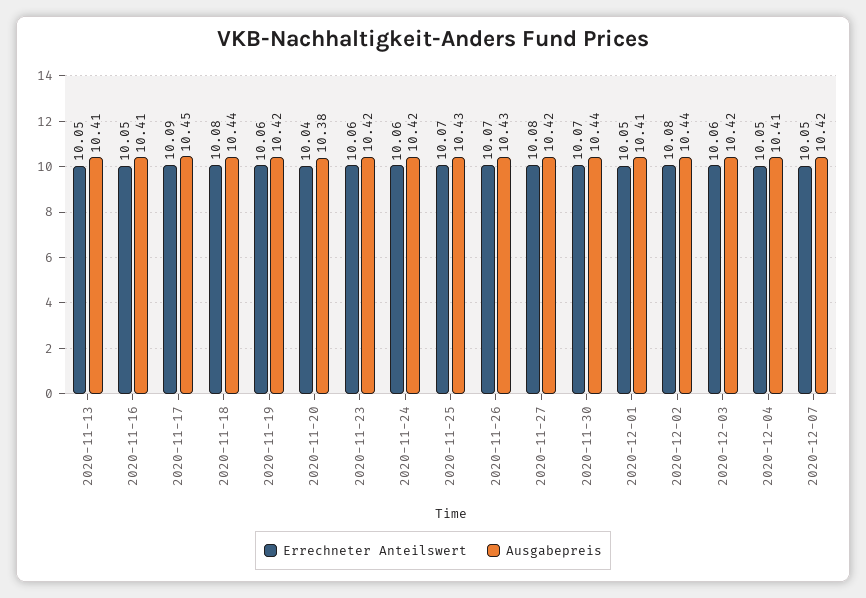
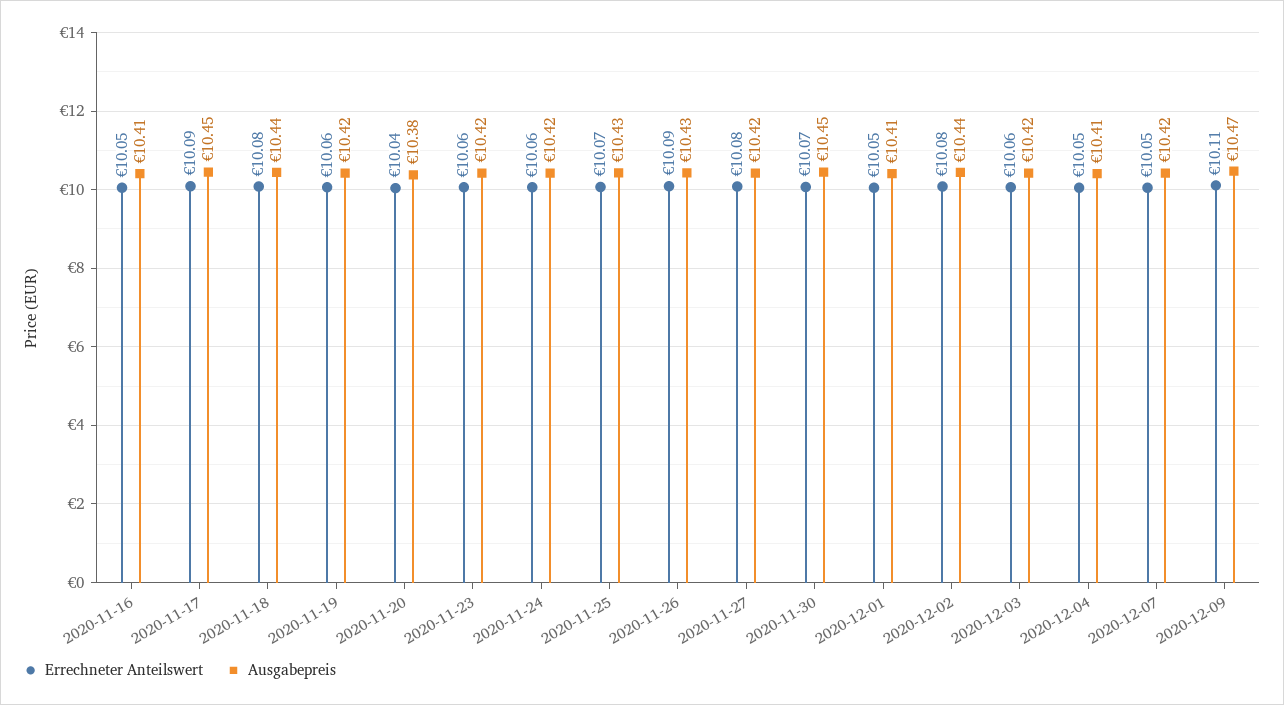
Errechneter Anteilswert, 2020-11-13: 10.05 -> none
Ausgabepreis, 2020-11-13: 10.41 -> none
Errechneter Anteilswert, 2020-11-26: 10.07 -> 10.09
Ausgabepreis, 2020-11-30: 10.44 -> 10.45
Errechneter Anteilswert, 2020-12-09: none -> 10.11
Ausgabepreis, 2020-12-09: none -> 10.47

